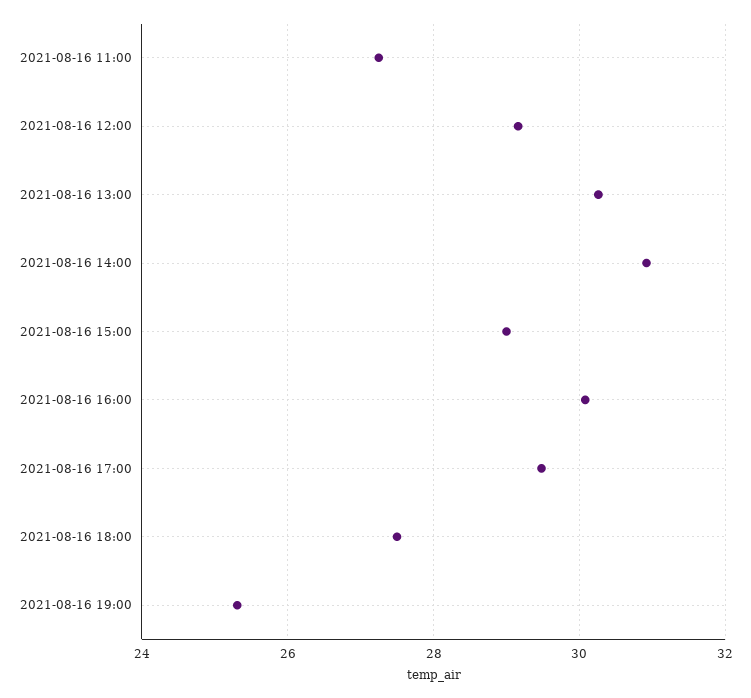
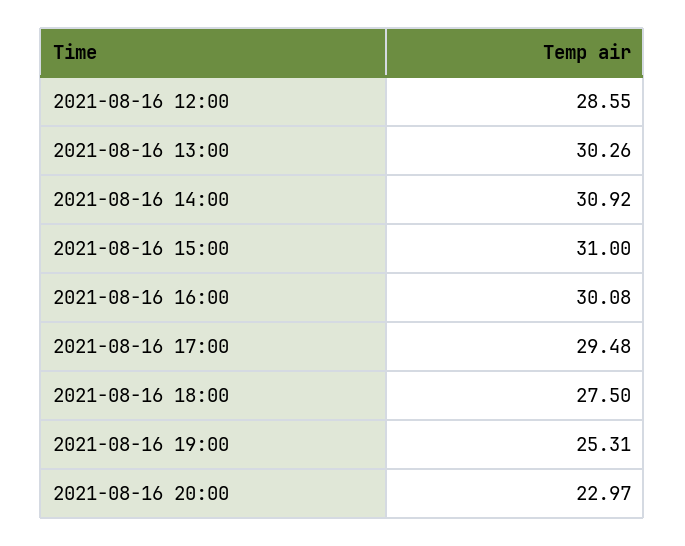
2021-08-16 11:00: 27.2 -> none
2021-08-16 12:00: 29.2 -> 28.55
2021-08-16 15:00: 29 -> 31
2021-08-16 20:00: none -> 22.97

